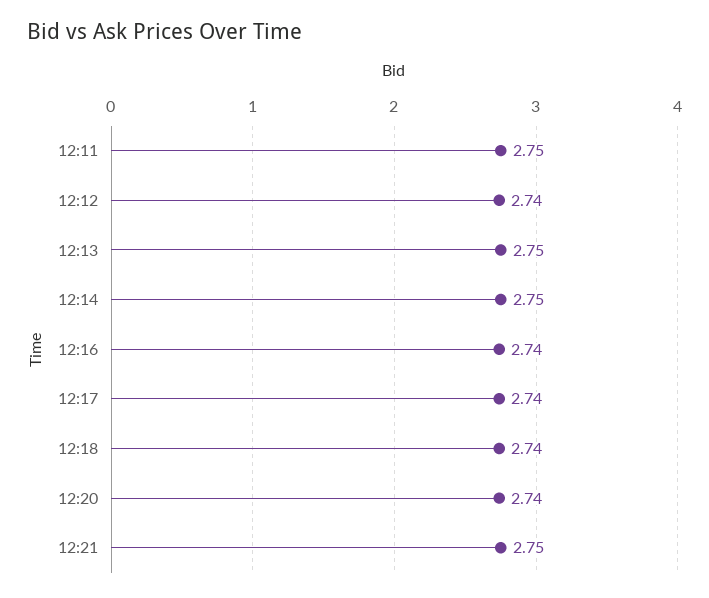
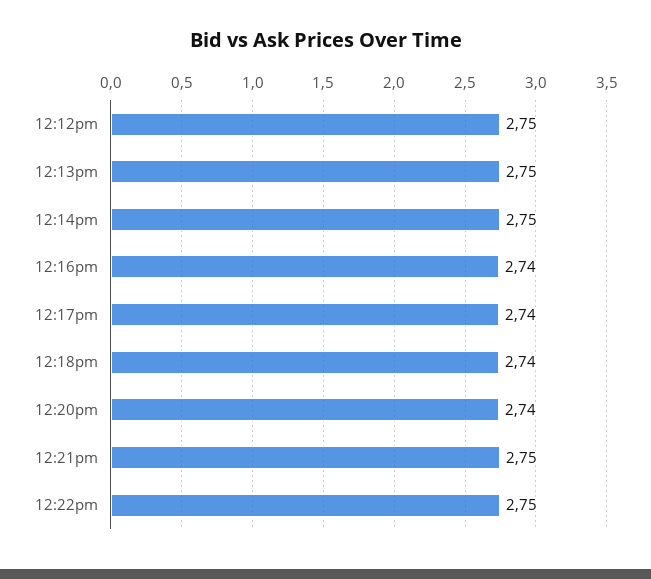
12:11: 2.75 -> none
12:12: 2.74 -> 2.75
12:22pm: none -> 2.75

